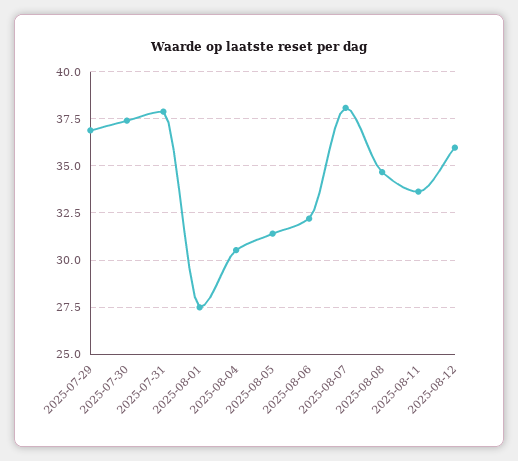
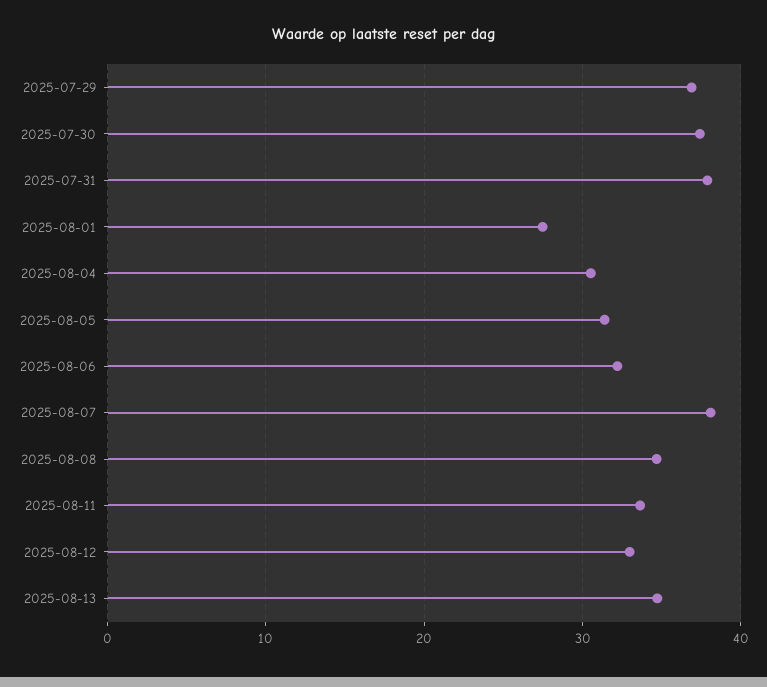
2025-08-12: 36 -> 33
2025-08-13: none -> 35

